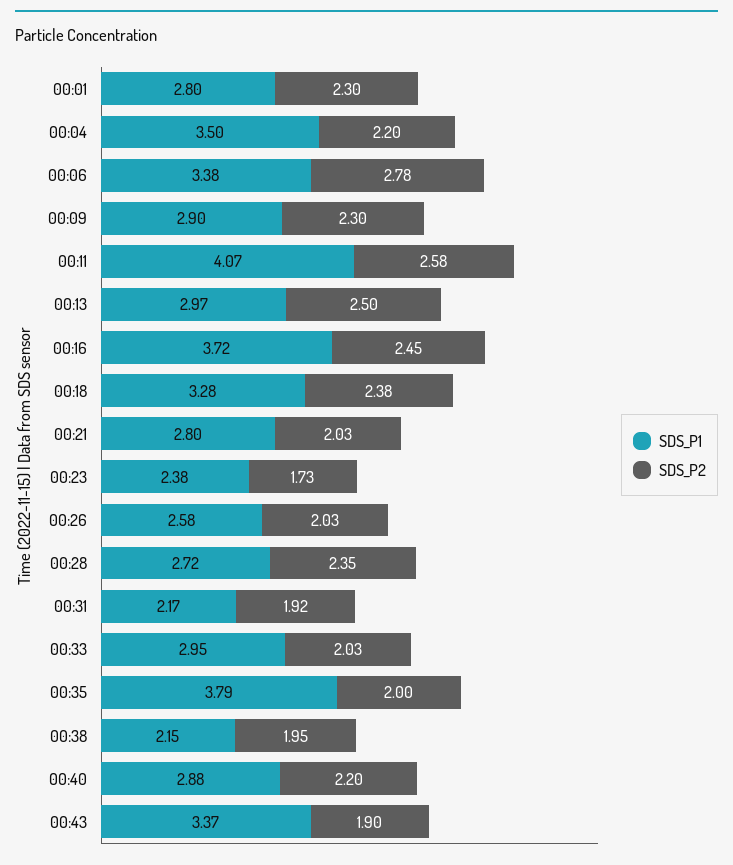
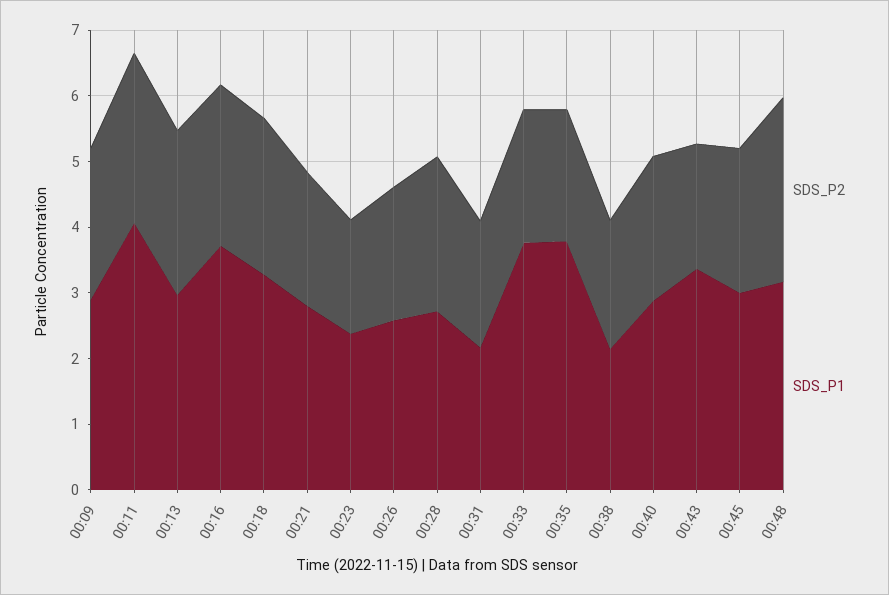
SDS_P1, 00:01: 2.8 -> none
SDS_P2, 00:01: 2.3 -> none
SDS_P1, 00:04: 3.5 -> none
SDS_P2, 00:04: 2.2 -> none
SDS_P1, 00:06: 3.38 -> none
SDS_P2, 00:06: 2.78 -> none
SDS_P1, 00:33: 2.95 -> 3.8
SDS_P2, 00:45: none -> 2.2
SDS_P1, 00:45: none -> 3
SDS_P2, 00:48: none -> 2.8
SDS_P1, 00:48: none -> 3.2

